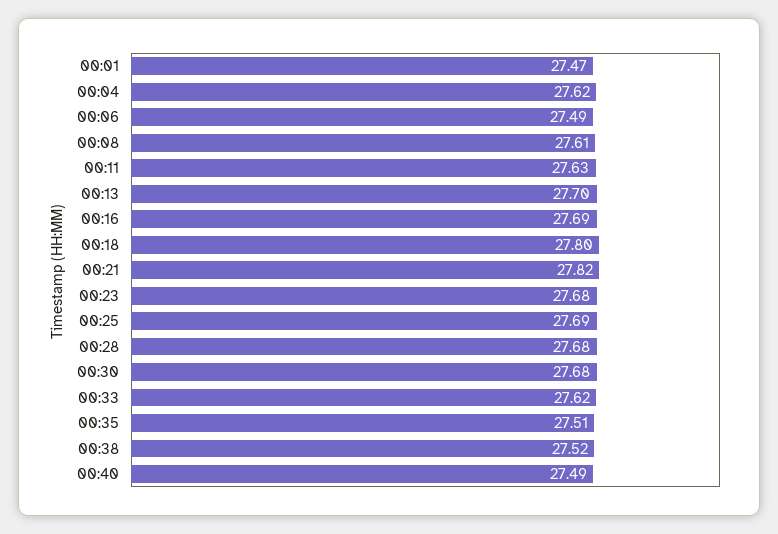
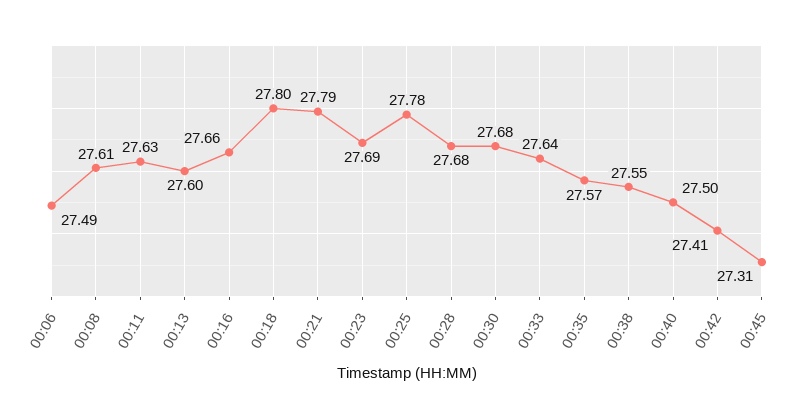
00:01: 27.47 -> none
00:04: 27.62 -> none
00:13: 27.7 -> 27.6
00:16: 27.69 -> 27.66
00:21: 27.82 -> 27.79
00:23: 27.68 -> 27.69
00:25: 27.69 -> 27.78
00:33: 27.62 -> 27.64
00:35: 27.51 -> 27.57
00:38: 27.52 -> 27.55
00:40: 27.49 -> 27.5
00:42: none -> 27.41
00:45: none -> 27.31

